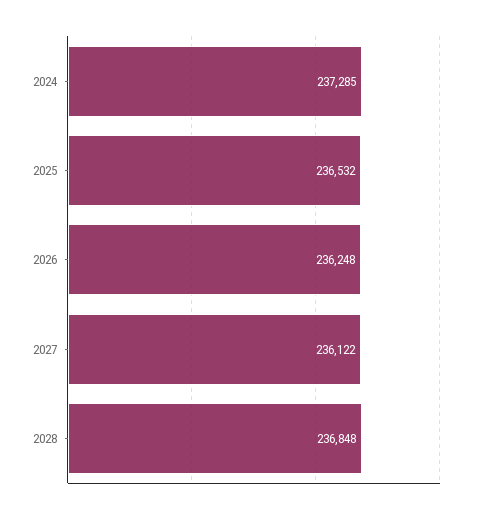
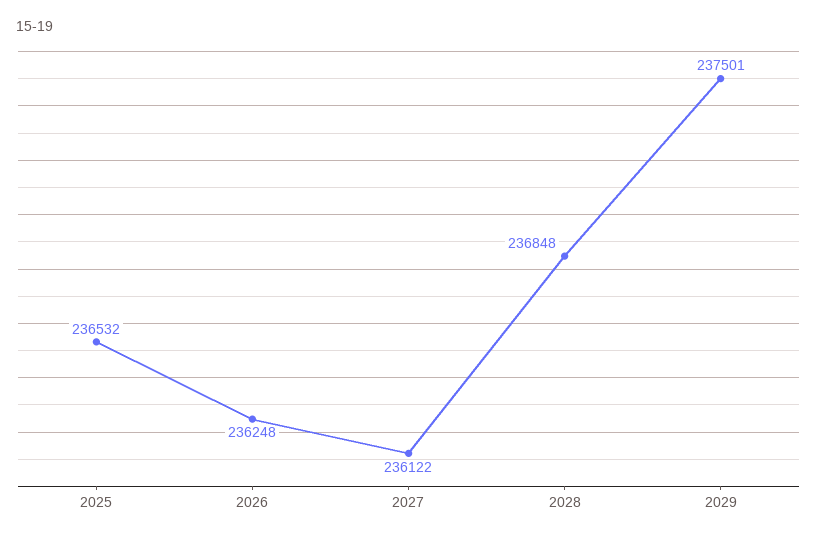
2024: 237285 -> none
2029: none -> 237501

